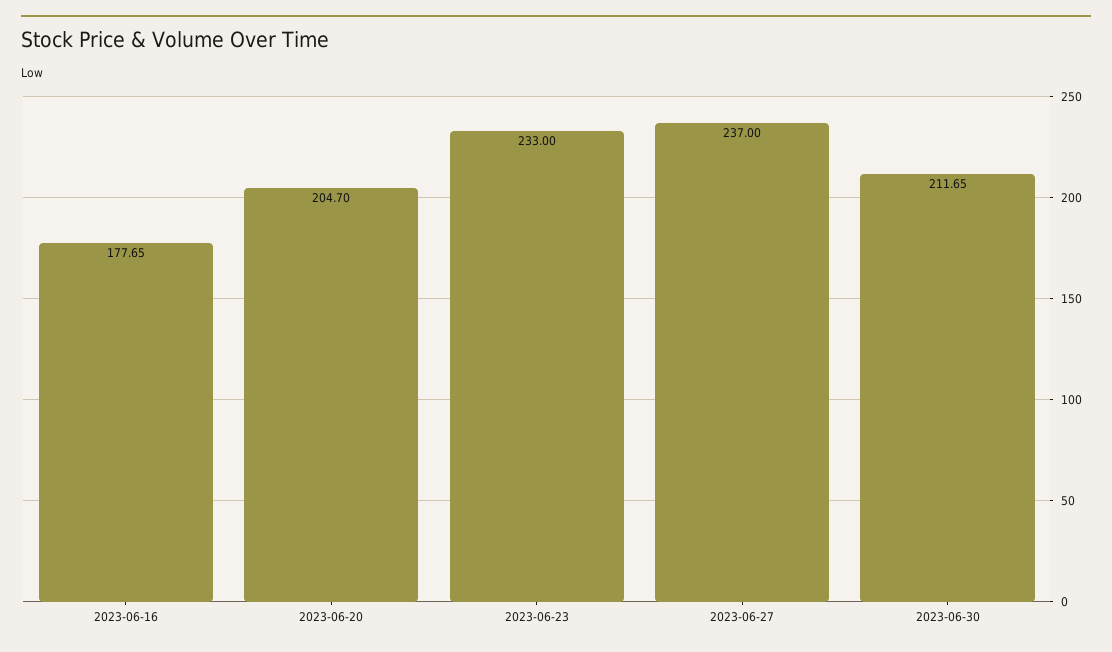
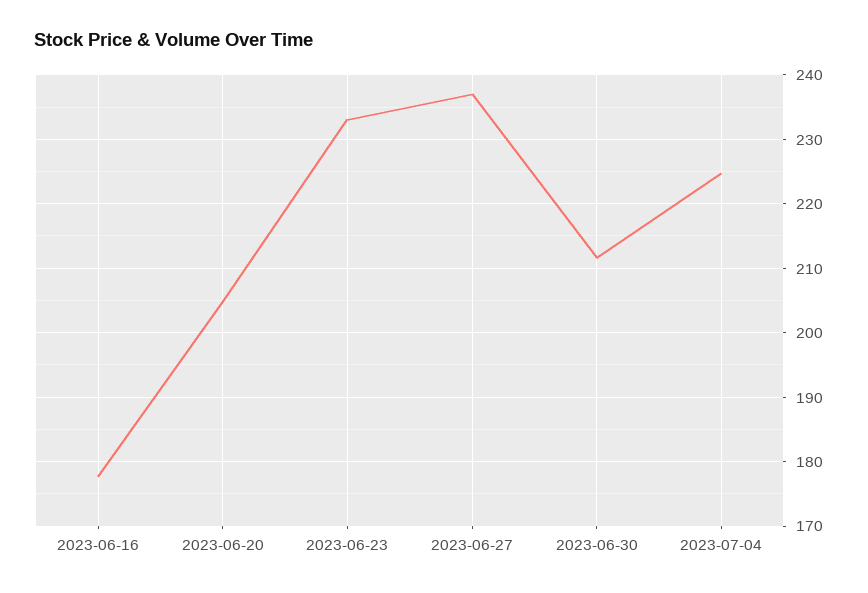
2023-07-04: none -> 225

